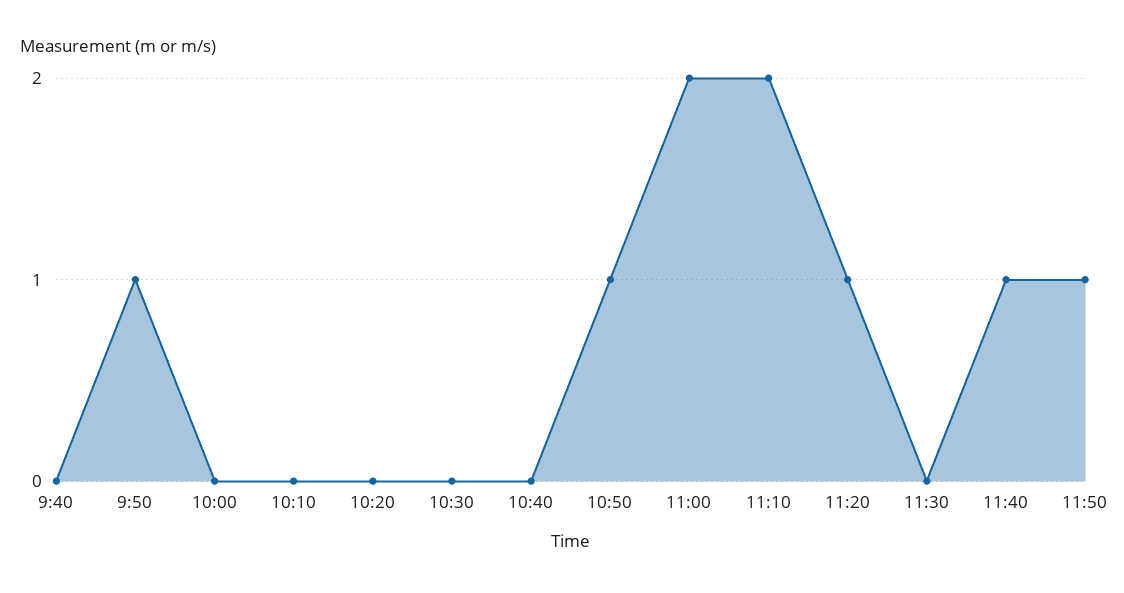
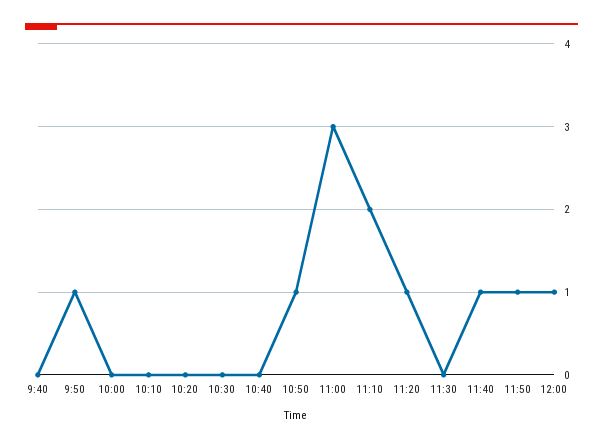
11:00: 2 -> 3
12:00: none -> 1

